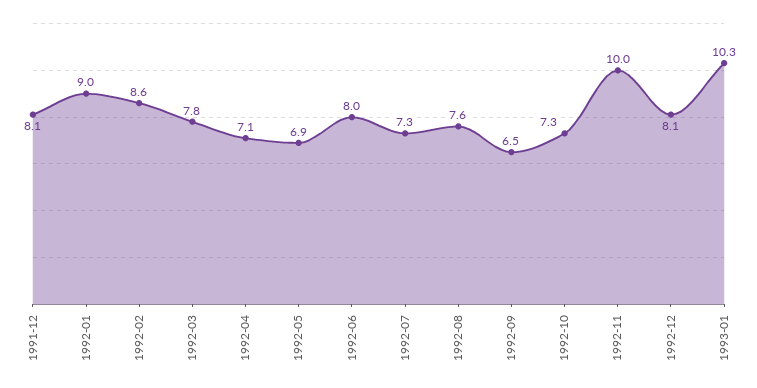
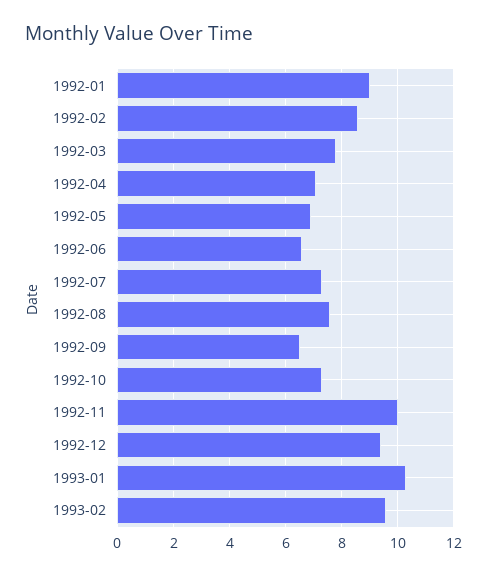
1991-12: 8.1 -> none
1992-06: 8 -> 6.5
1992-12: 8.1 -> 9.5
1993-02: none -> 9.5

